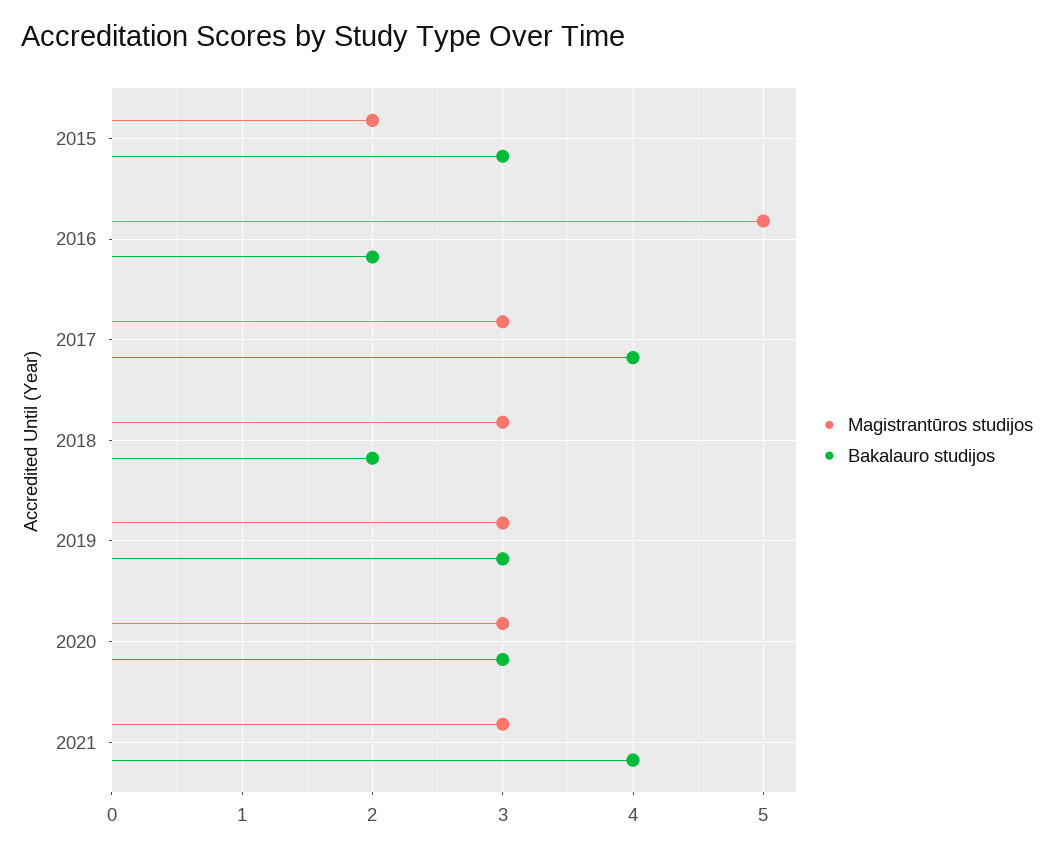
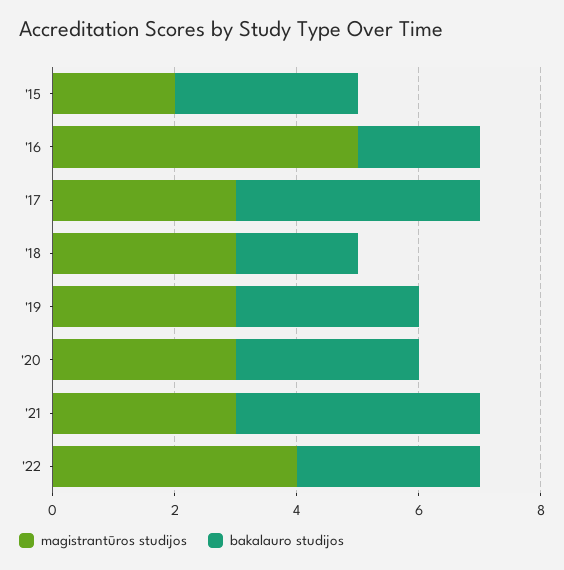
Magistrantūros studijos, '22: none -> 4
Bakalauro studijos, '22: none -> 3

